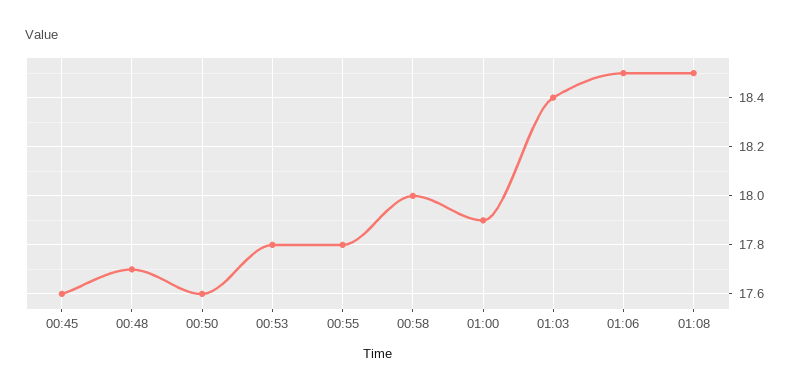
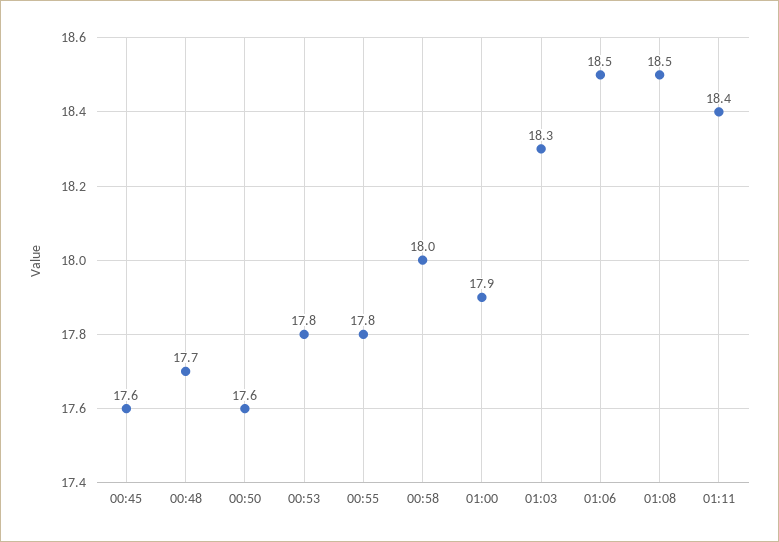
01:03: 18.4 -> 18.3
01:11: none -> 18.4

